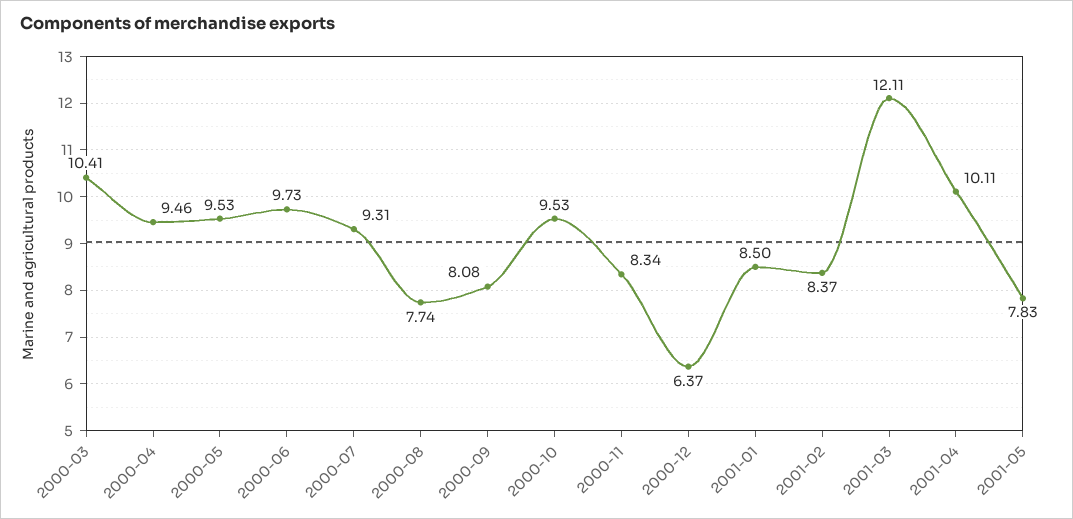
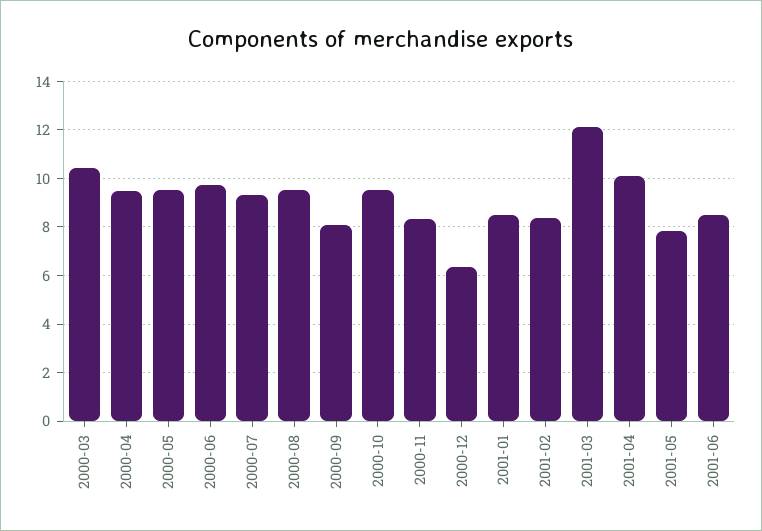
2000-08: 7.74 -> 9.5
2001-06: none -> 8.5

